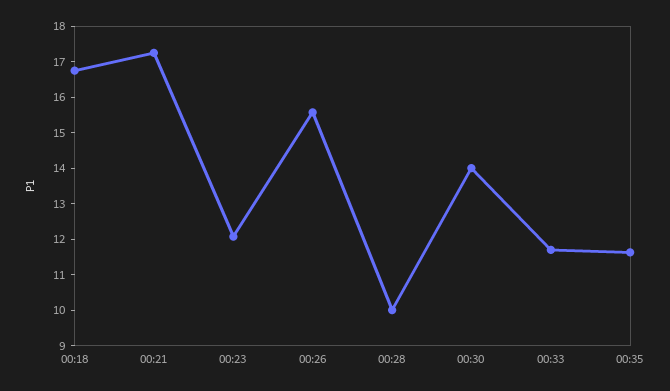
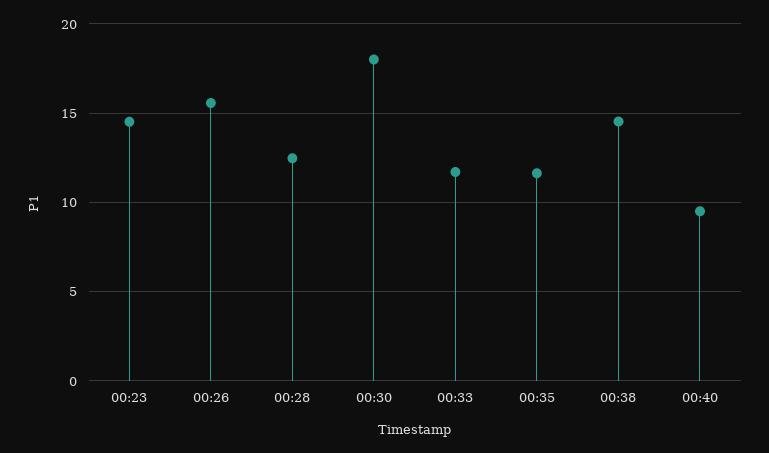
00:18: 16.75 -> none
00:21: 17.25 -> none
00:23: 12 -> 14.5
00:28: 10 -> 12.5
00:30: 14 -> 18
00:38: none -> 14.5
00:40: none -> 9.5

